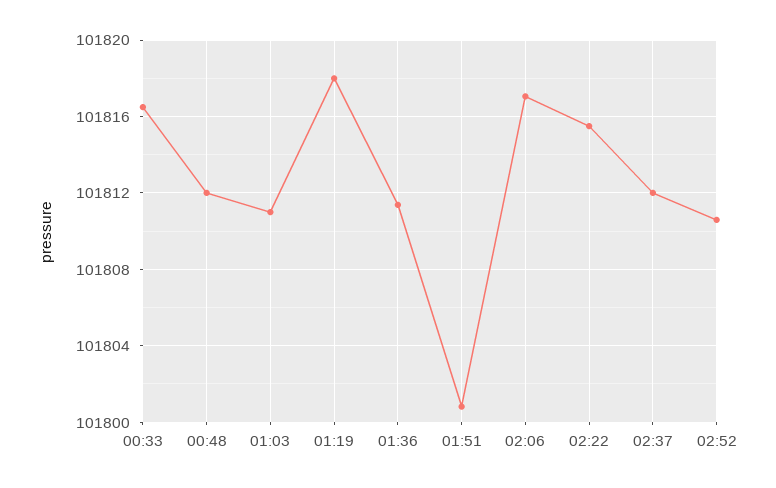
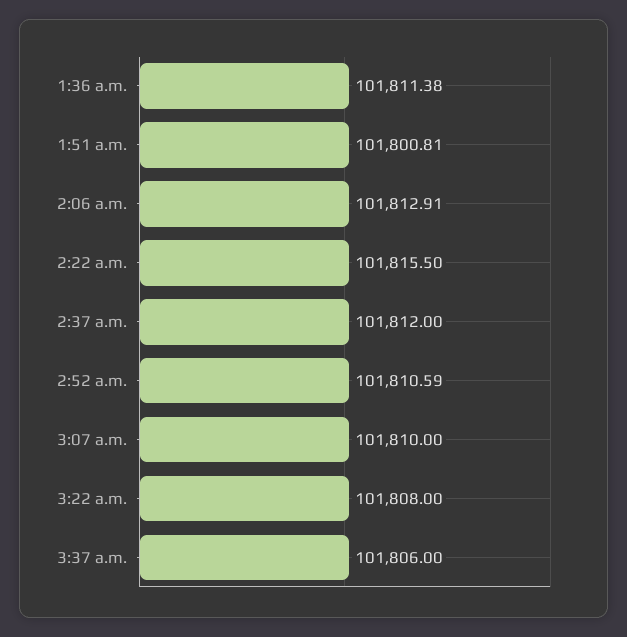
00:33: 101816.5 -> none
00:48: 101812 -> none
01:03: 101811 -> none
01:19: 101818 -> none
02:06: 101817 -> 101812.91
3:07 a.m.: none -> 101810
3:22 a.m.: none -> 101808
3:37 a.m.: none -> 101806

